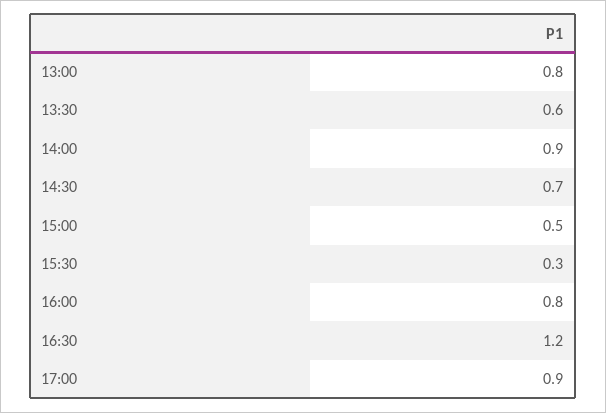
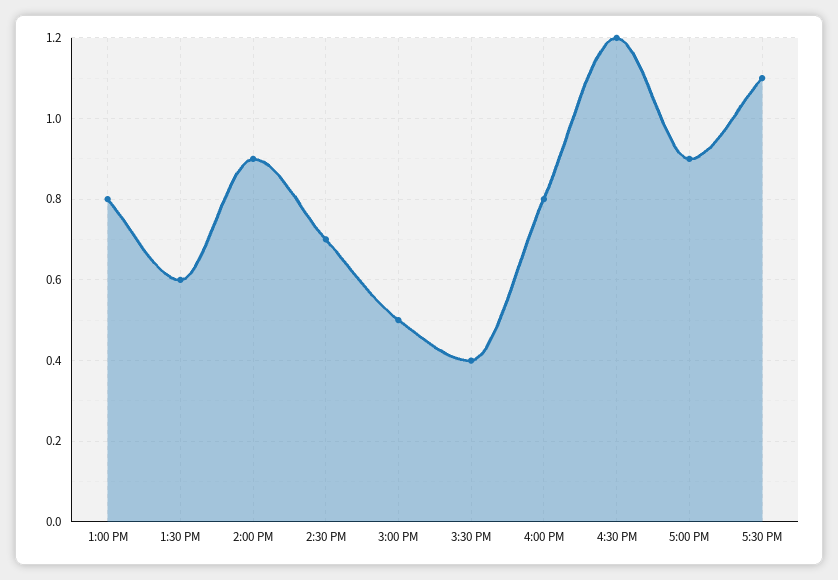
15:30: 0.3 -> 0.4
5:30 PM: none -> 1.1

